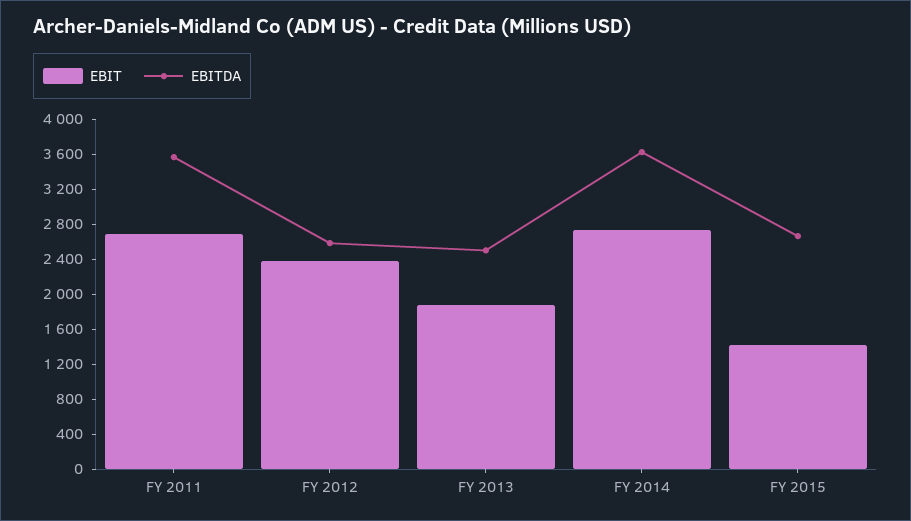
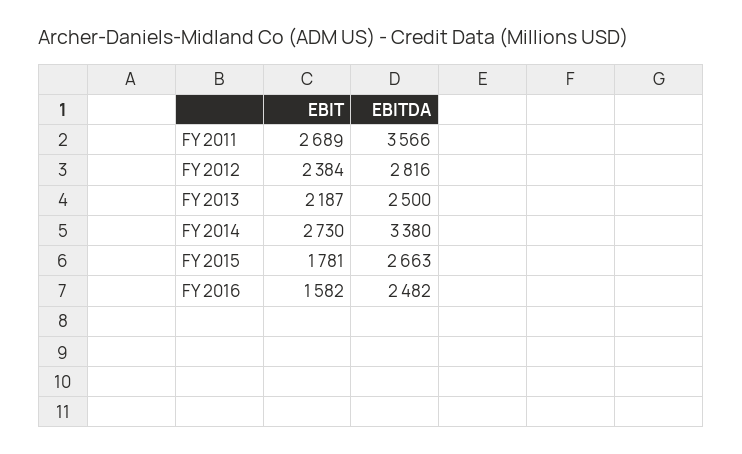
EBITDA, FY 2012: 2600 -> 2816
EBIT, FY 2013: 1900 -> 2187
EBITDA, FY 2014: 3600 -> 3380
EBIT, FY 2015: 1400 -> 1781
EBIT, FY 2016: none -> 1582
EBITDA, FY 2016: none -> 2482

